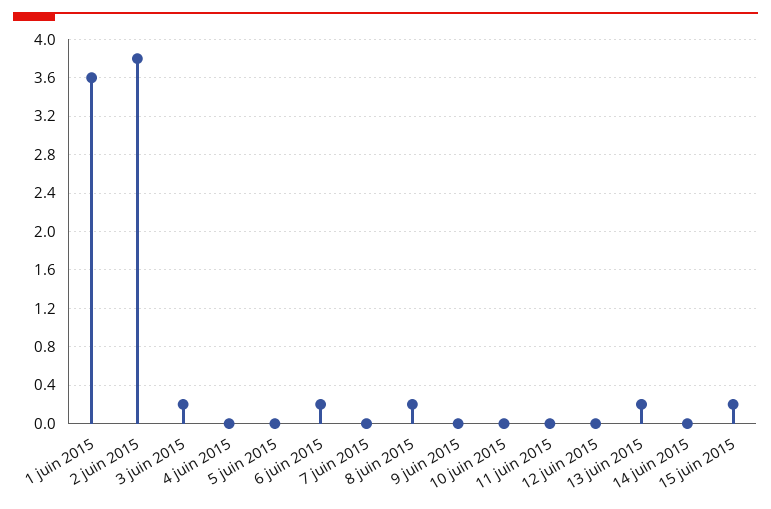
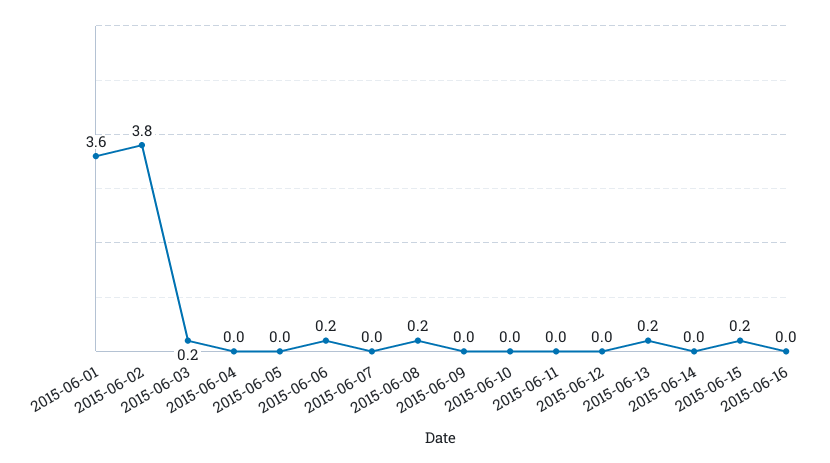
2015-06-16: none -> 0

